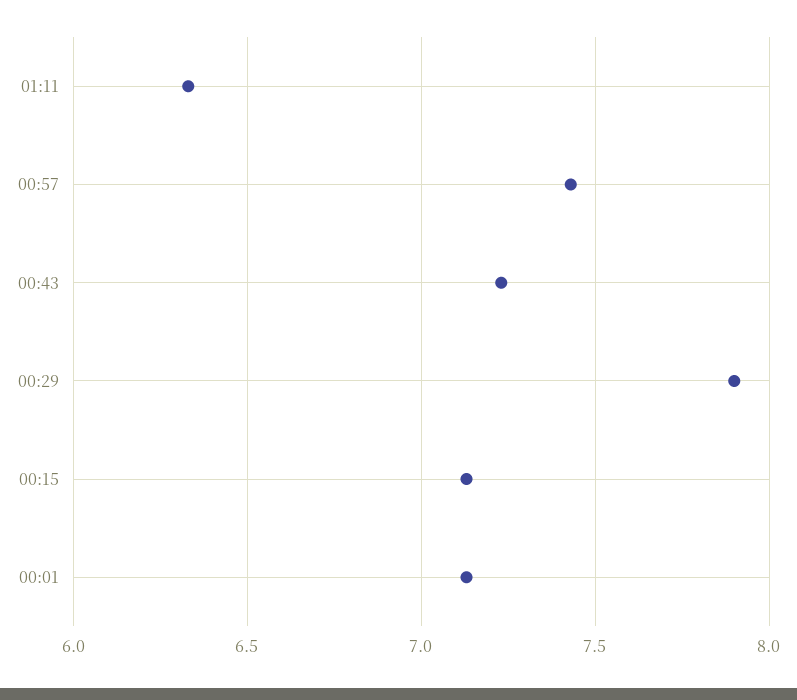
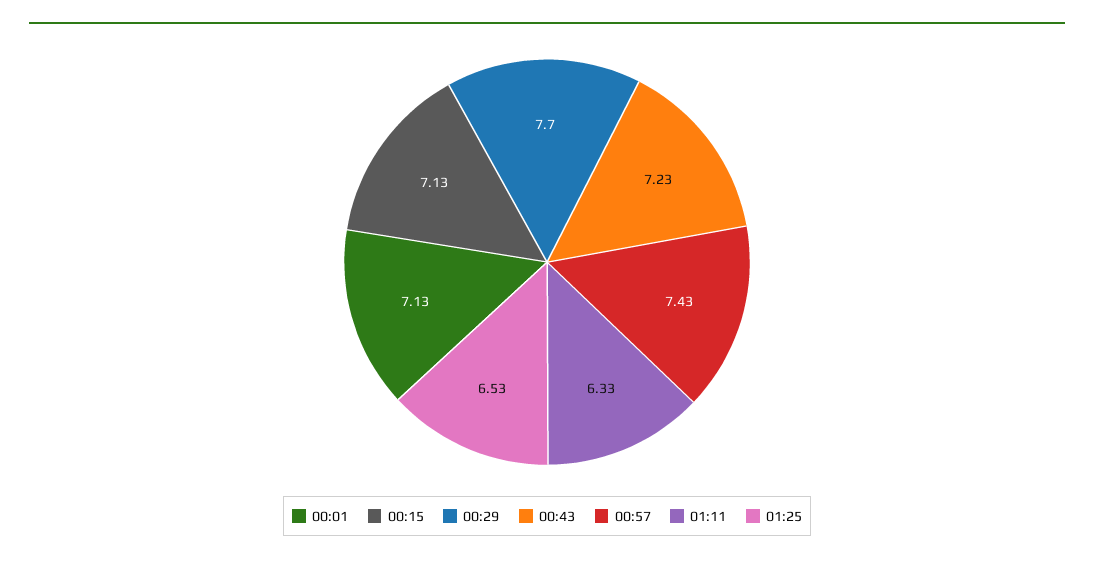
00:29: 7.9 -> 7.7
01:25: none -> 6.53

